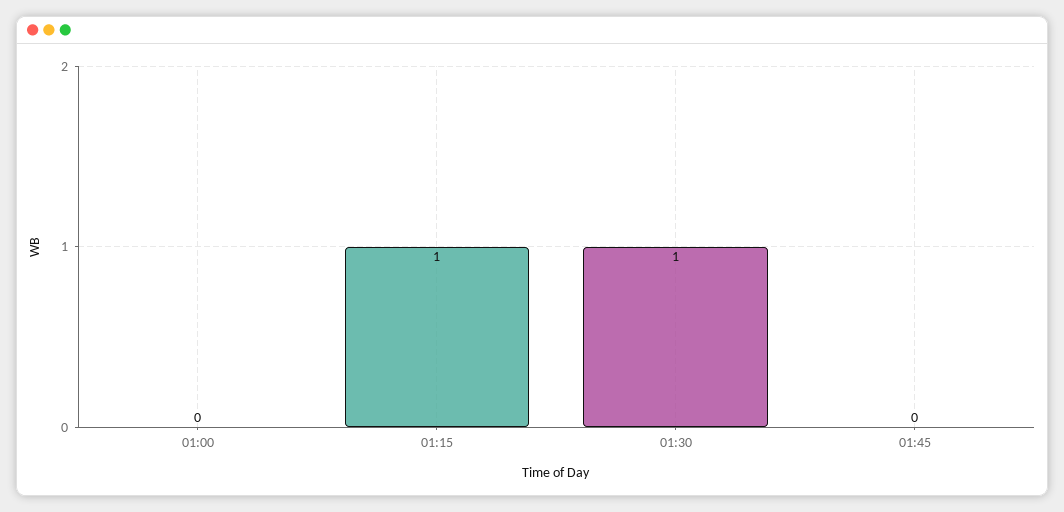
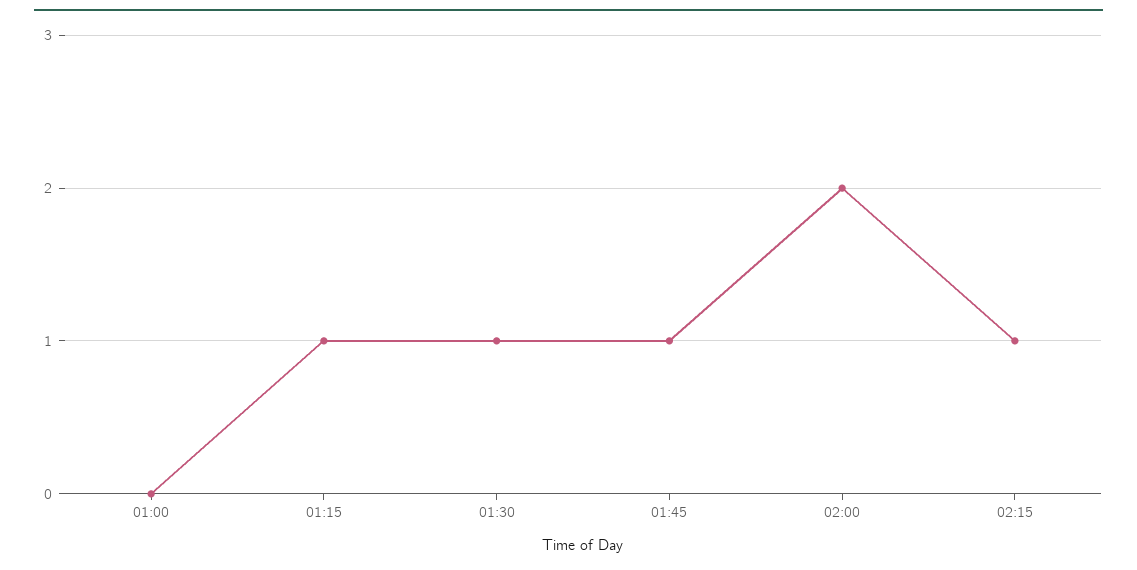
01:45: 0 -> 1
02:00: none -> 2
02:15: none -> 1

